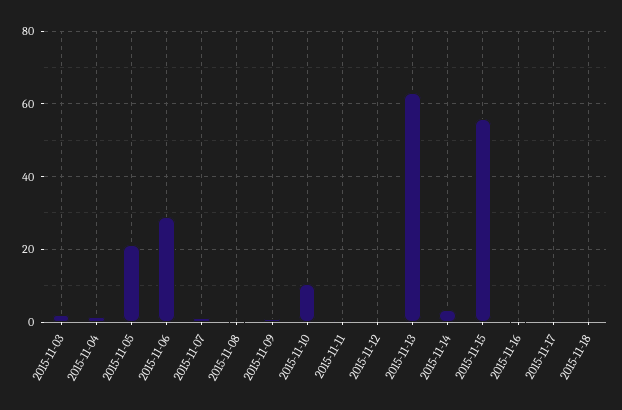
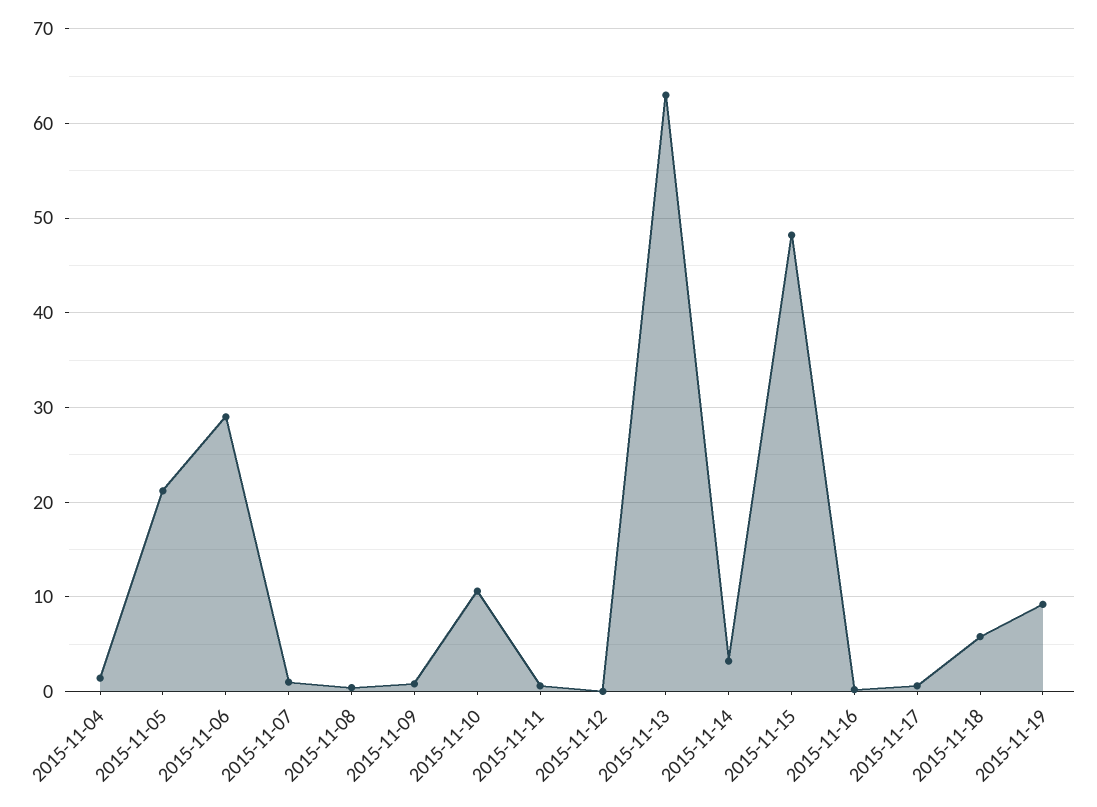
2015-11-03: 2 -> none
2015-11-15: 56 -> 48
2015-11-18: 0 -> 6
2015-11-19: none -> 9

